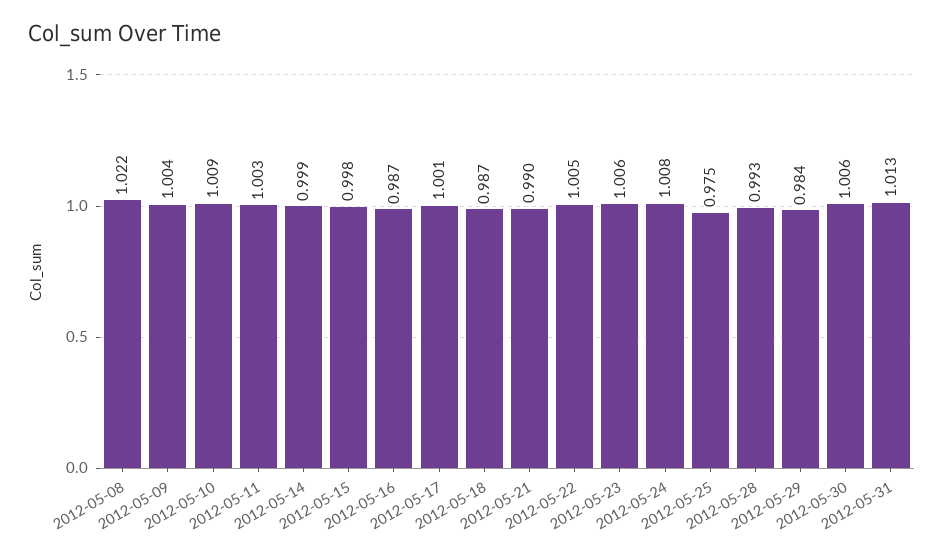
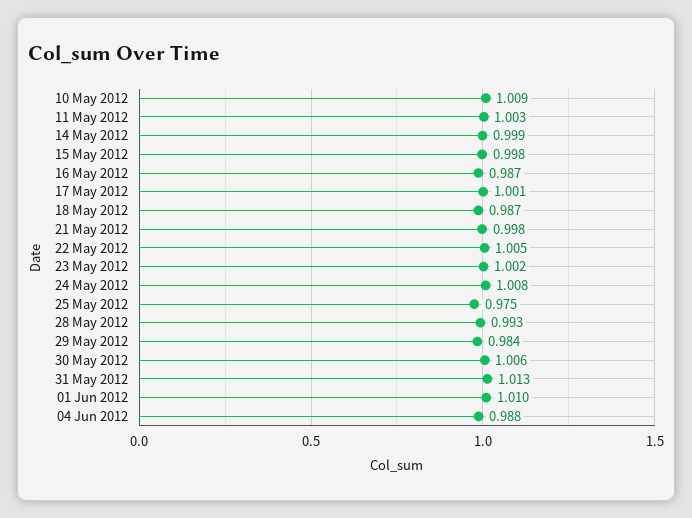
2012-05-08: 1.022 -> none
2012-05-09: 1.004 -> none
2012-05-21: 0.99 -> 0.998
2012-05-23: 1.006 -> 1.002
01 Jun 2012: none -> 1.01
04 Jun 2012: none -> 0.988

